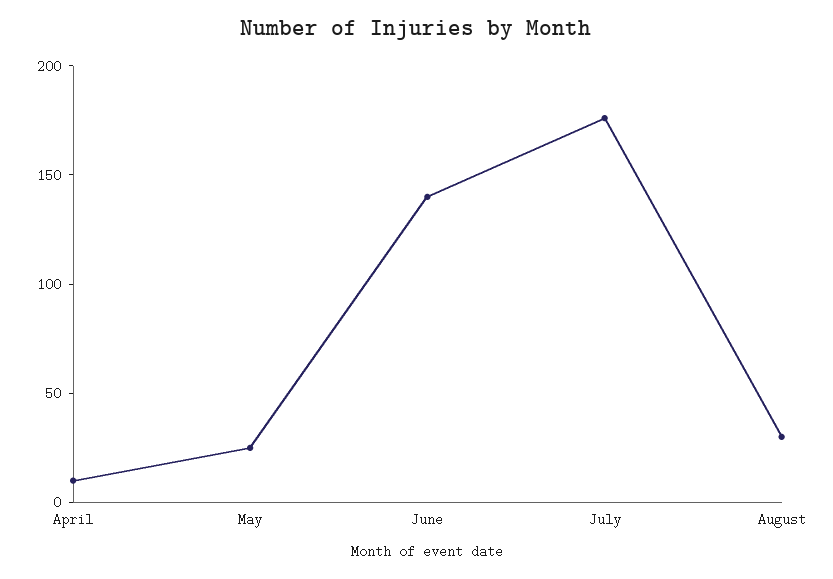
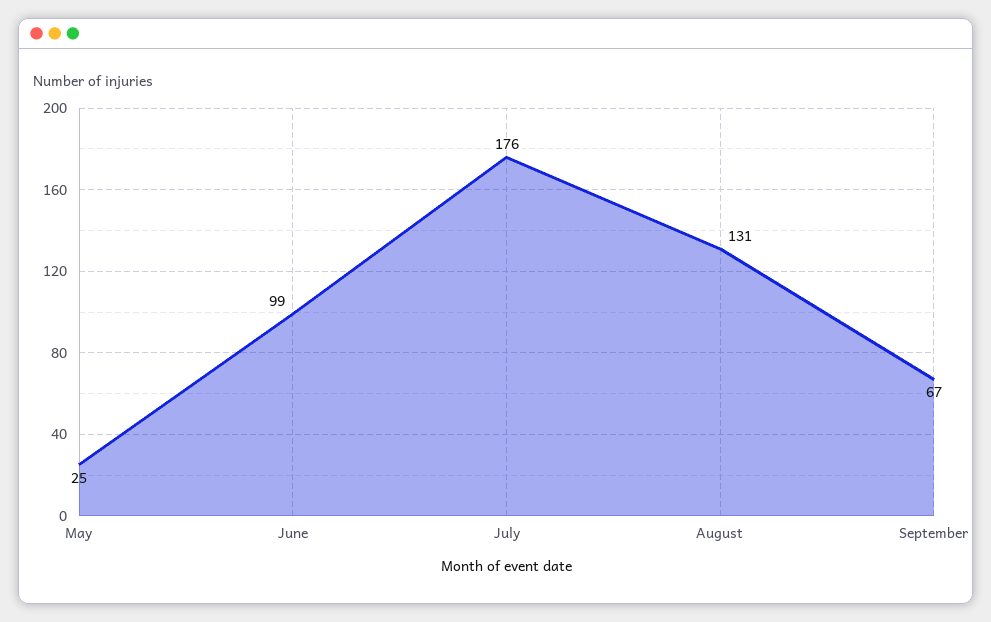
April: 10 -> none
June: 140 -> 99
August: 30 -> 131
September: none -> 67

